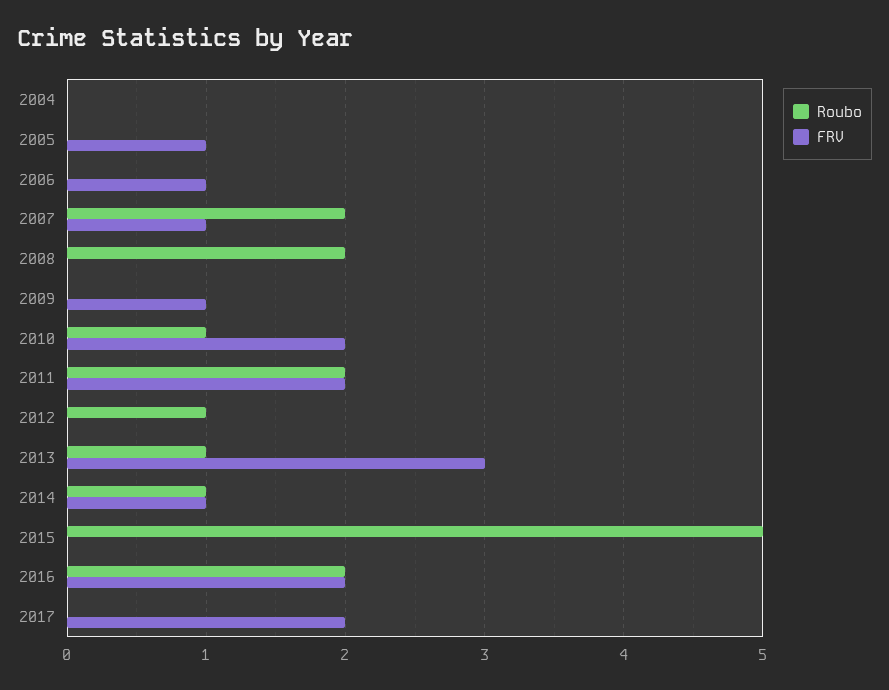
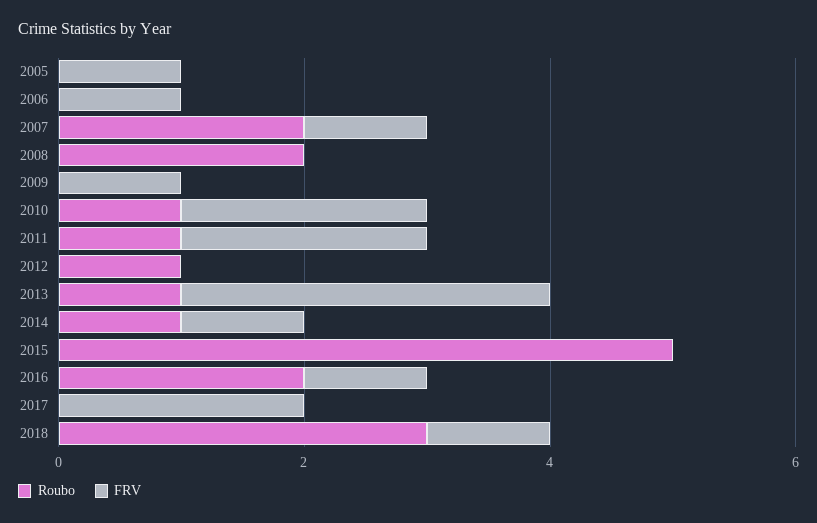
Roubo, 2004: 0 -> none
FRV, 2004: 0 -> none
Roubo, 2011: 2 -> 1
FRV, 2016: 2 -> 1
Roubo, 2018: none -> 3
FRV, 2018: none -> 1

